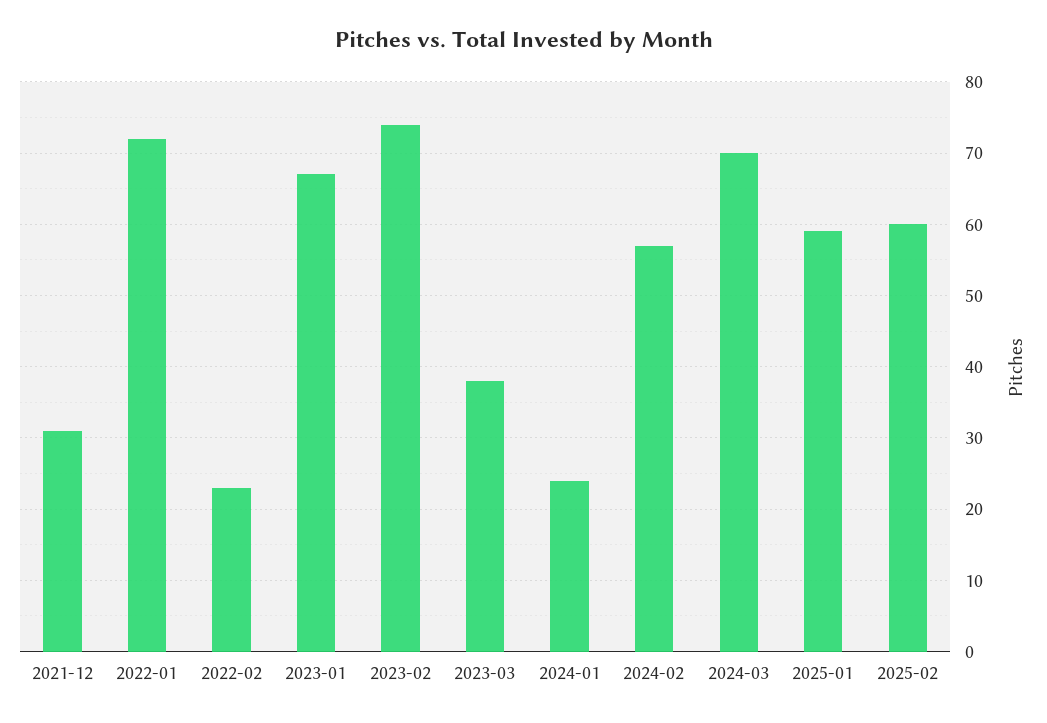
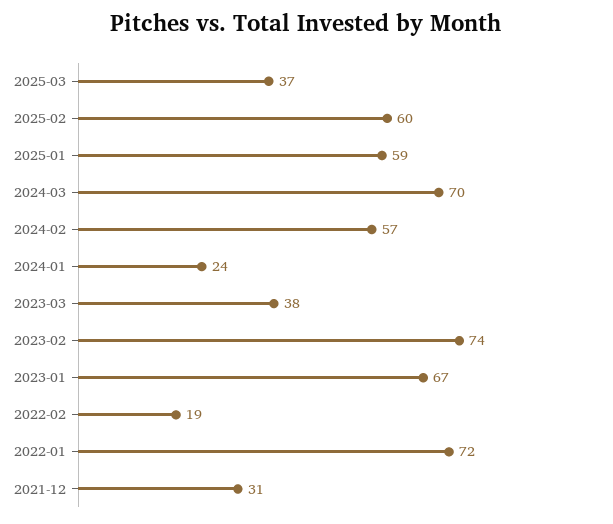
2022-02: 23 -> 19
2025-03: none -> 37

